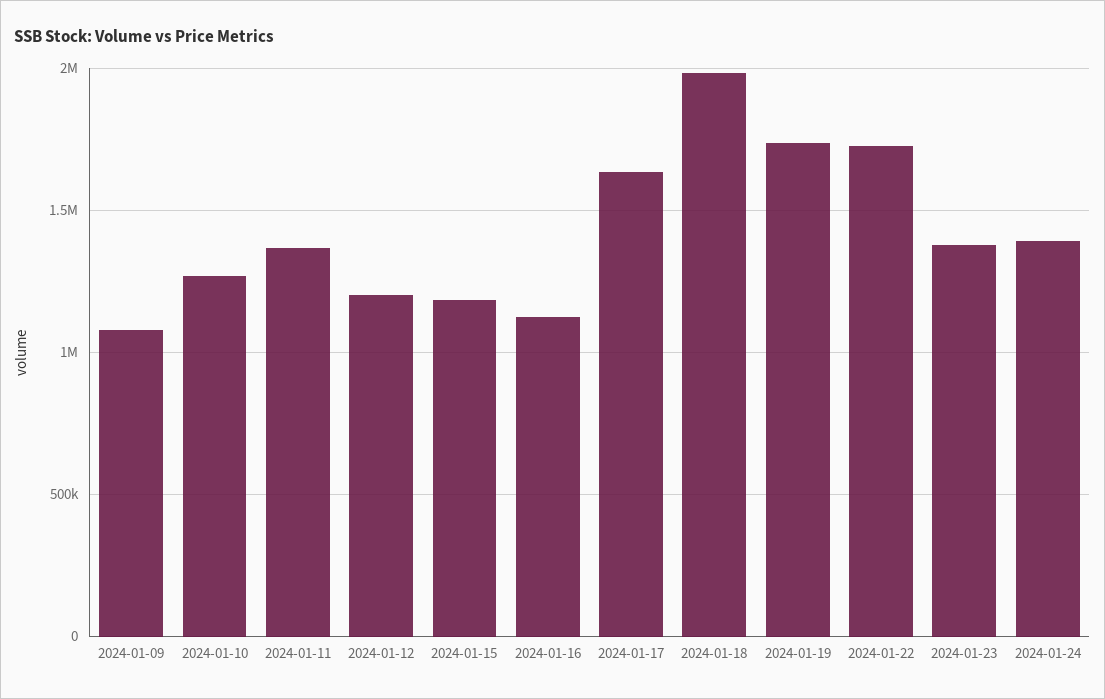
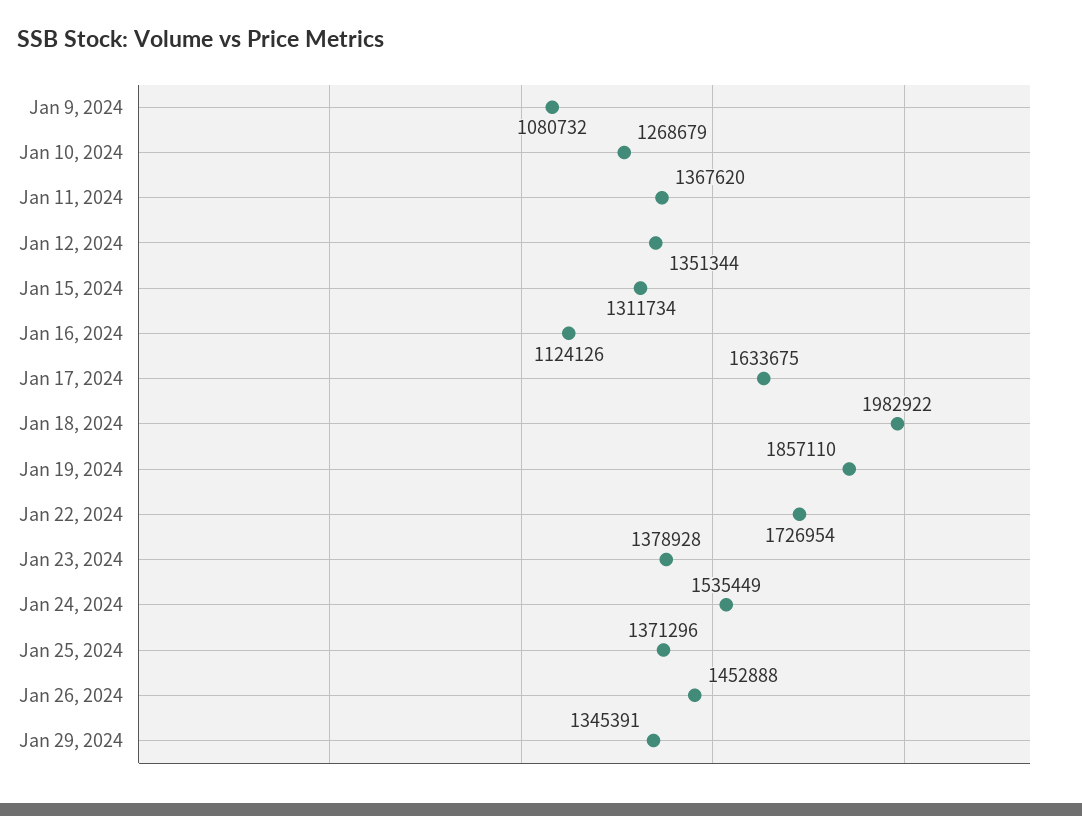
2024-01-12: 1200000 -> 1351344
2024-01-15: 1200000 -> 1311734
2024-01-19: 1750000 -> 1857110
2024-01-24: 1400000 -> 1535449
Jan 25, 2024: none -> 1371296
Jan 26, 2024: none -> 1452888
Jan 29, 2024: none -> 1345391

